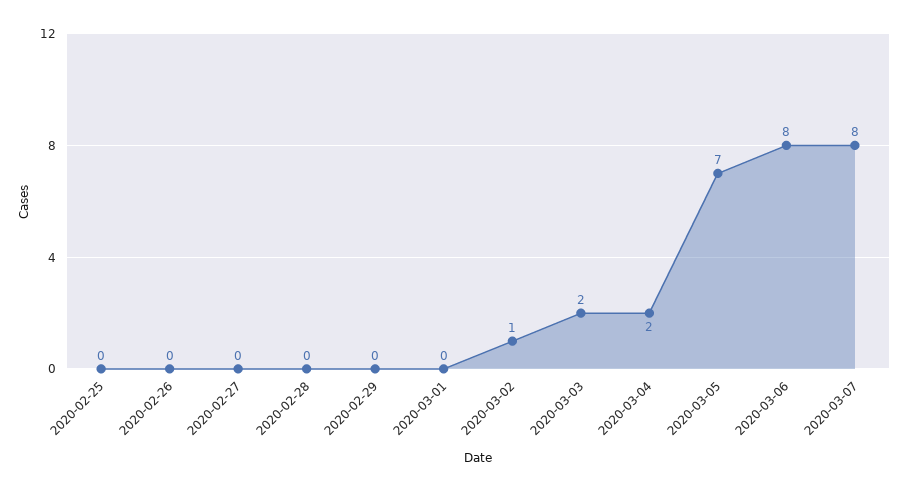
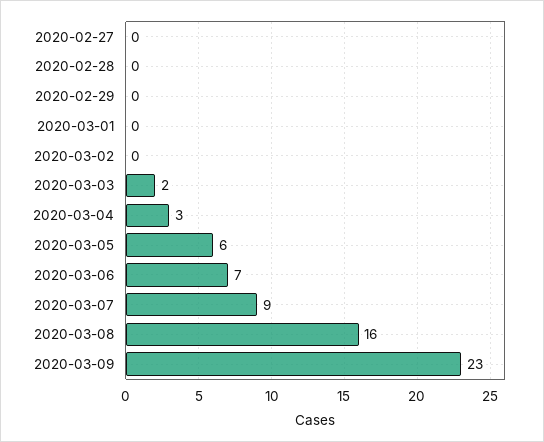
2020-02-25: 0 -> none
2020-02-26: 0 -> none
2020-03-02: 1 -> 0
2020-03-04: 2 -> 3
2020-03-05: 7 -> 6
2020-03-06: 8 -> 7
2020-03-07: 8 -> 9
2020-03-08: none -> 16
2020-03-09: none -> 23

